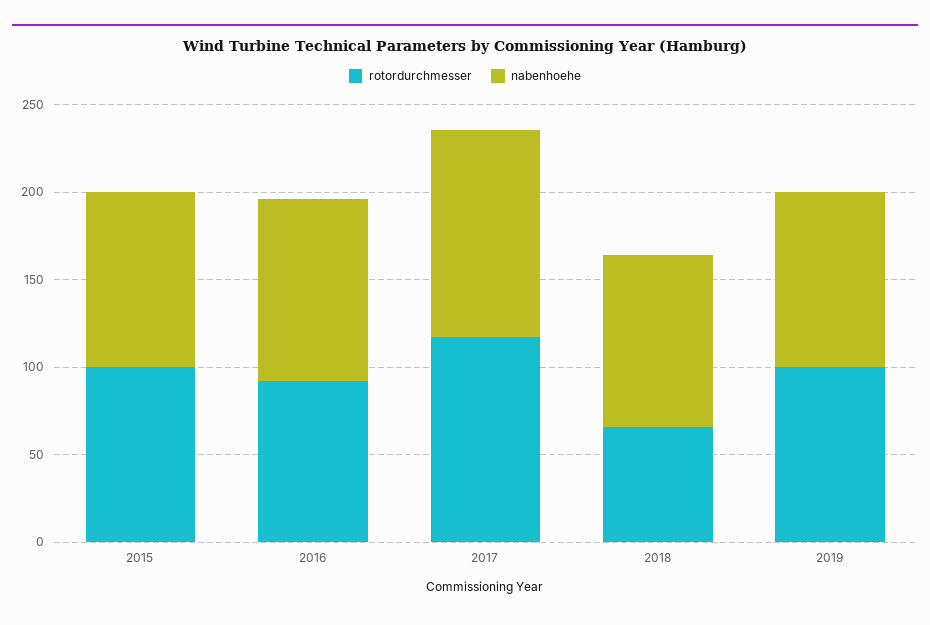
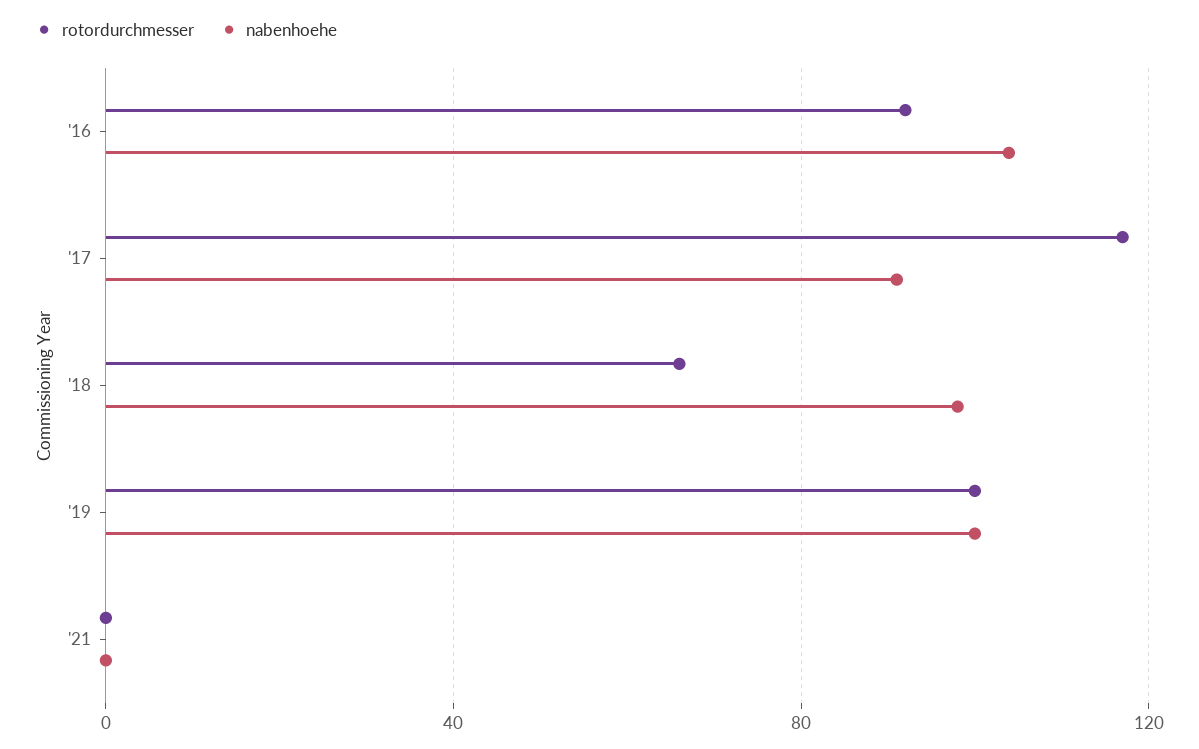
rotordurchmesser, 2015: 100 -> none
nabenhoehe, 2015: 100 -> none
nabenhoehe, 2017: 120 -> 90
rotordurchmesser, '21: none -> 0
nabenhoehe, '21: none -> 0

